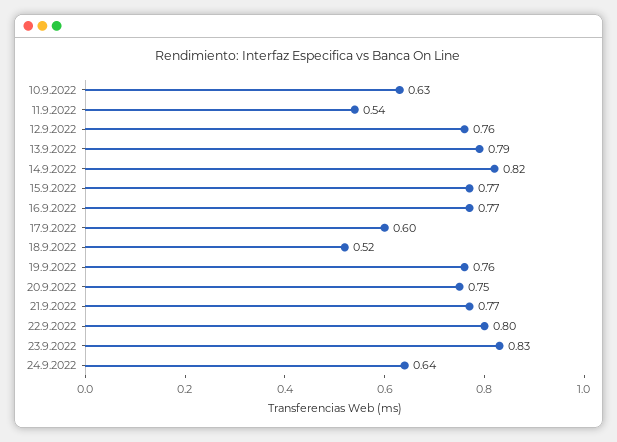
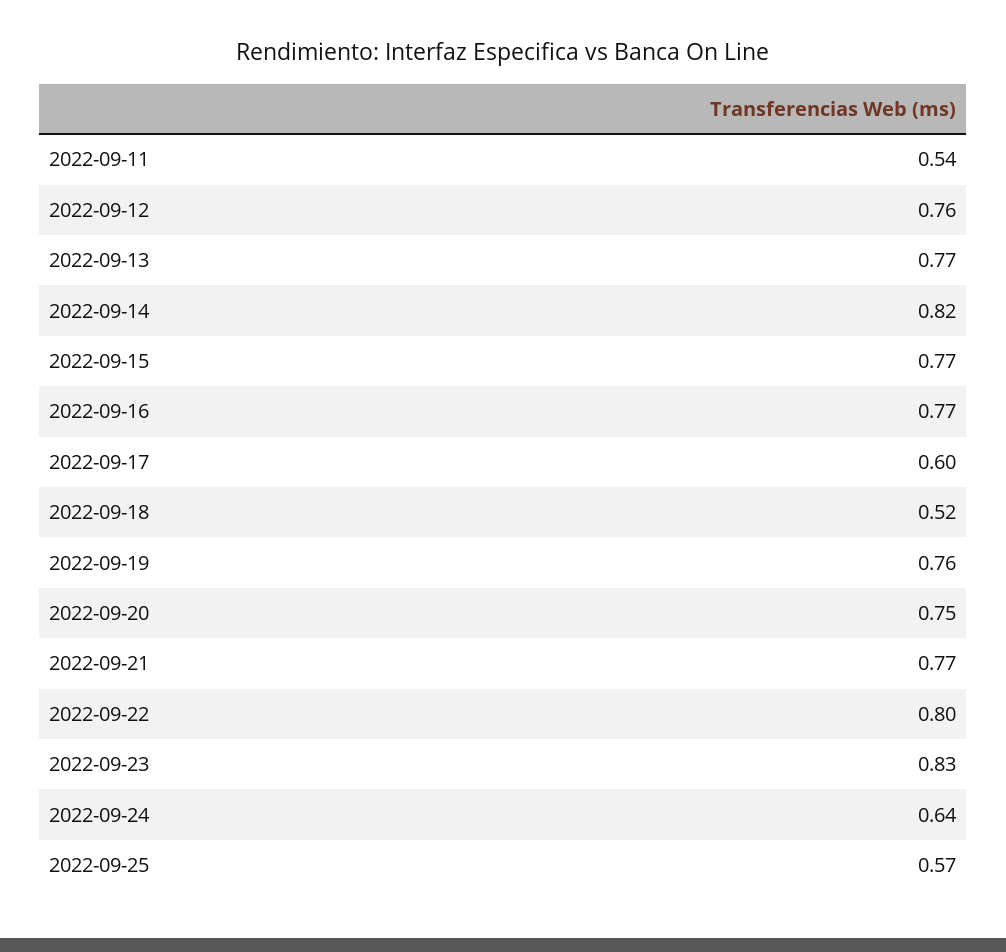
10.9.2022: 0.63 -> none
13.9.2022: 0.79 -> 0.77
2022-09-25: none -> 0.57

